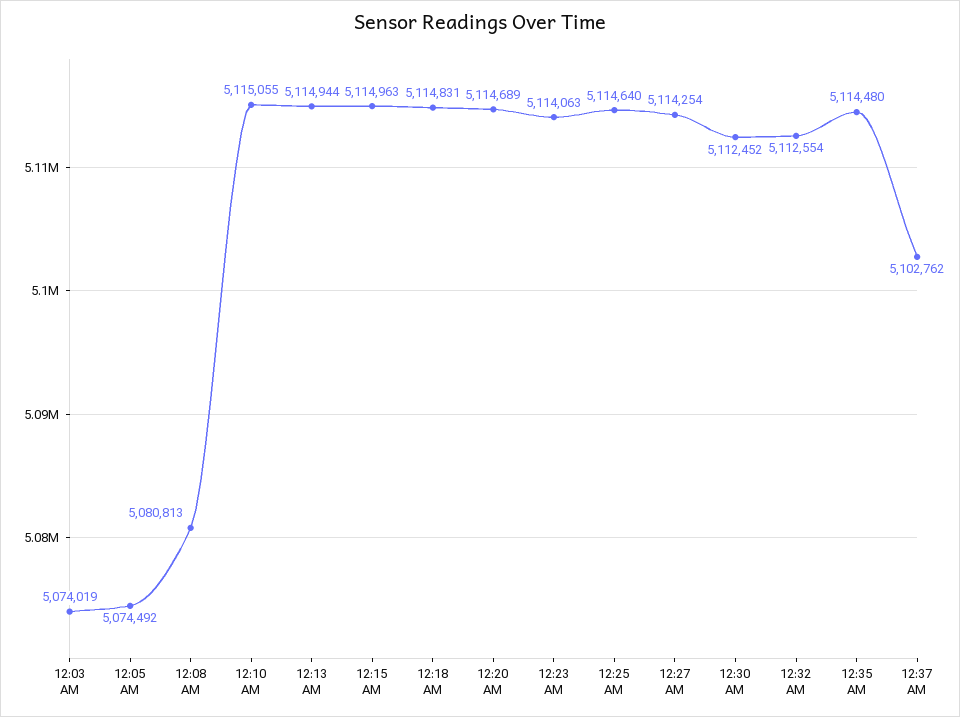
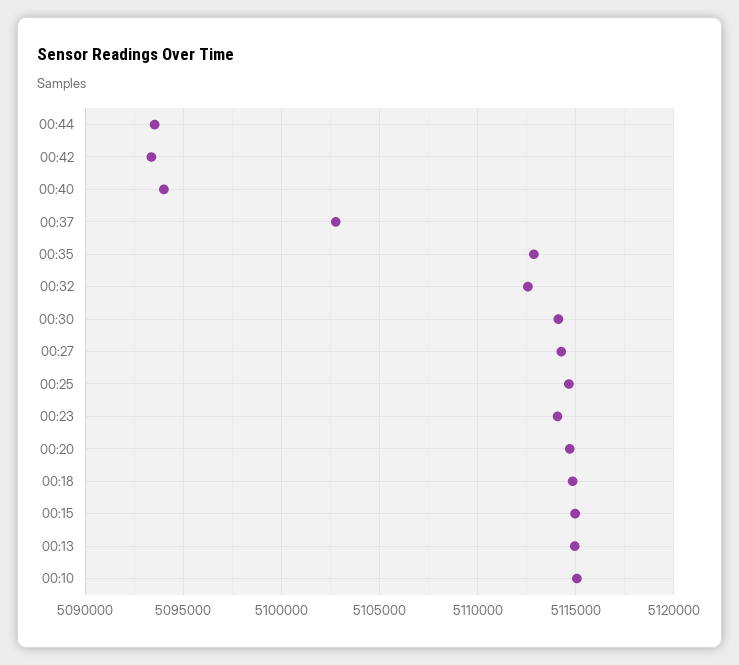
12:03 AM: 5074019 -> none
12:05 AM: 5074492 -> none
12:08 AM: 5080813 -> none
12:30 AM: 5112452 -> 5114000
12:35 AM: 5114480 -> 5113000
00:44: none -> 5093500
00:42: none -> 5093500
00:40: none -> 5094000

